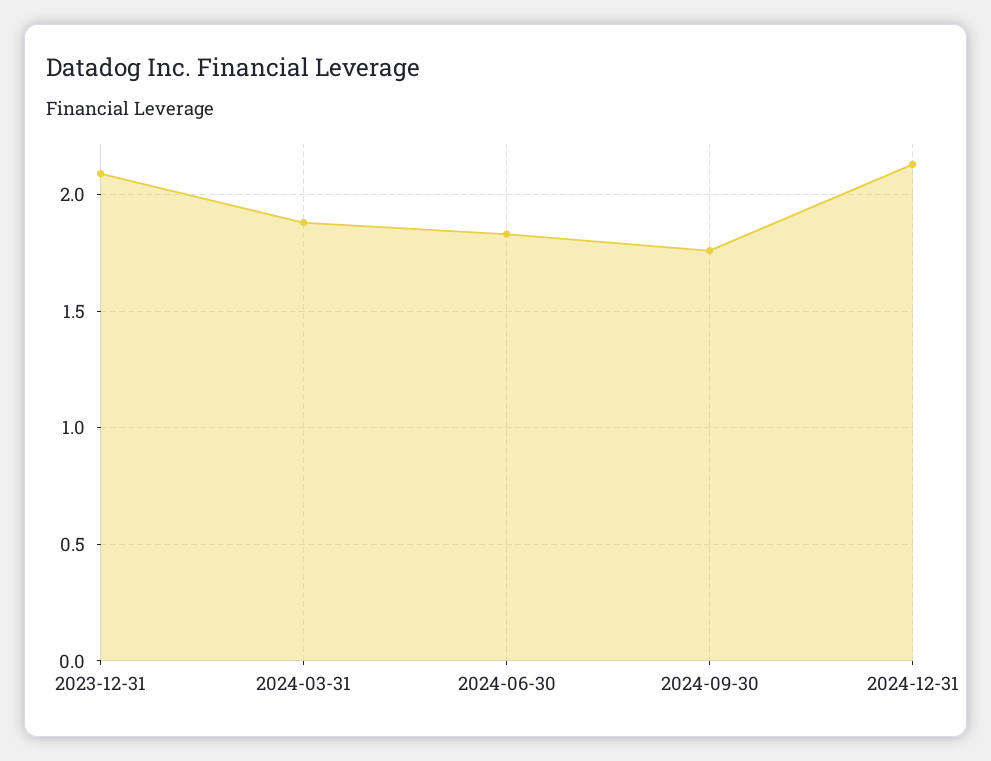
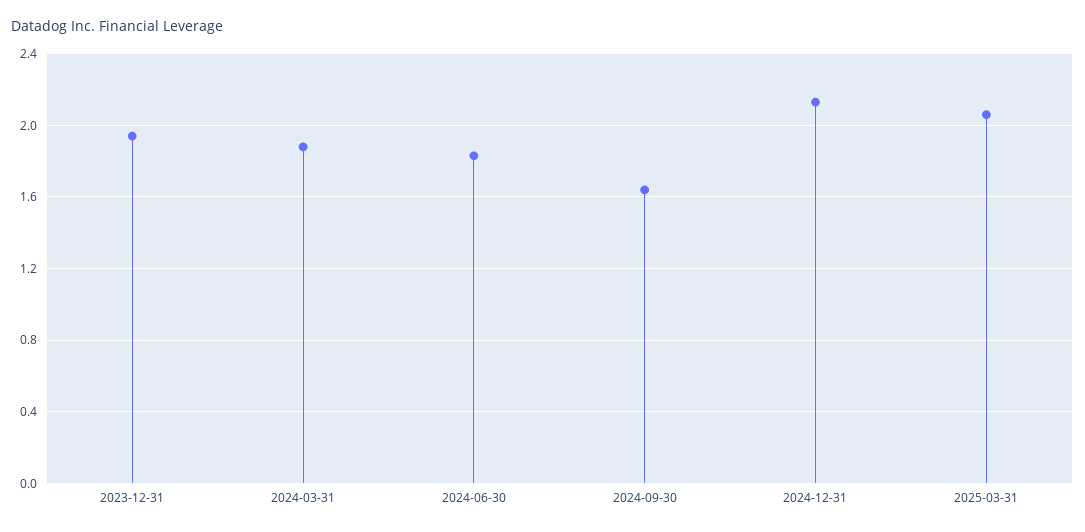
2023-12-31: 2.1 -> 1.95
2024-09-30: 1.75 -> 1.65
2025-03-31: none -> 2.05

